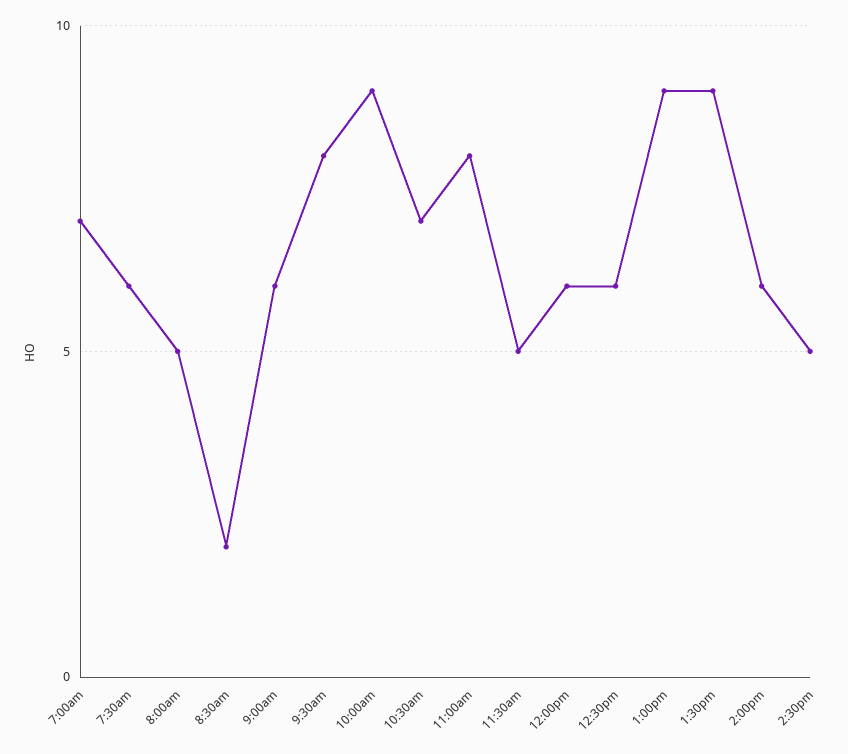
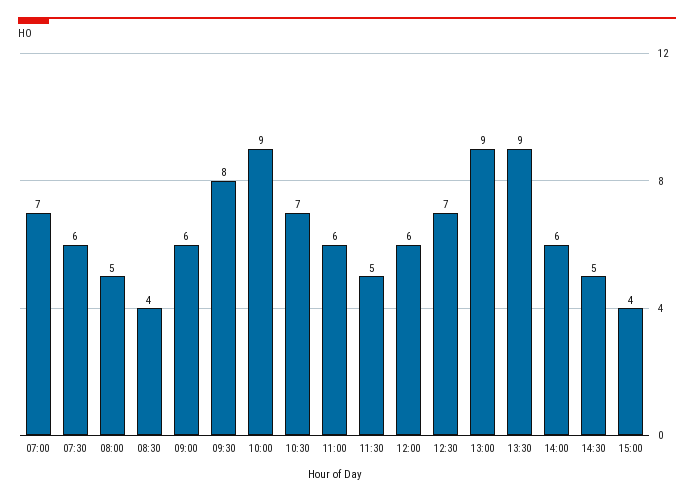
8:30am: 2 -> 4
11:00am: 8 -> 6
12:30pm: 6 -> 7
15:00: none -> 4

